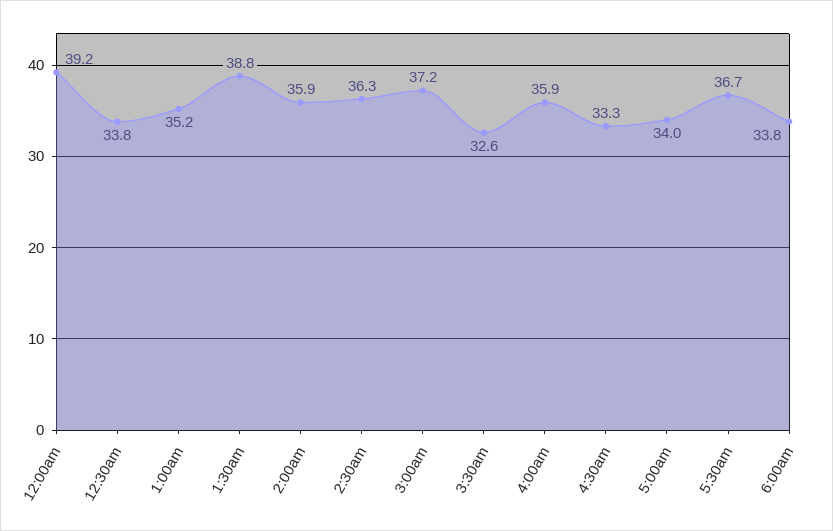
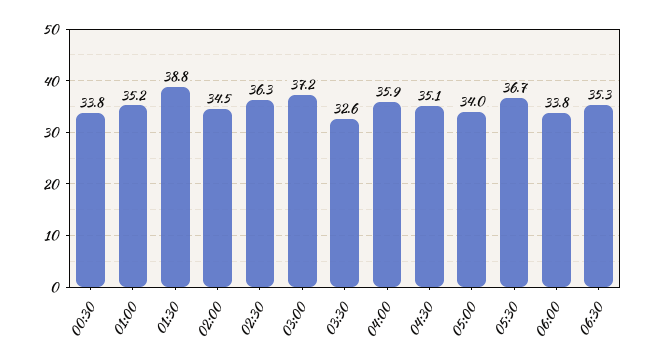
12:00am: 39.2 -> none
2:00am: 35.9 -> 34.5
4:30am: 33.3 -> 35.1
06:30: none -> 35.3

